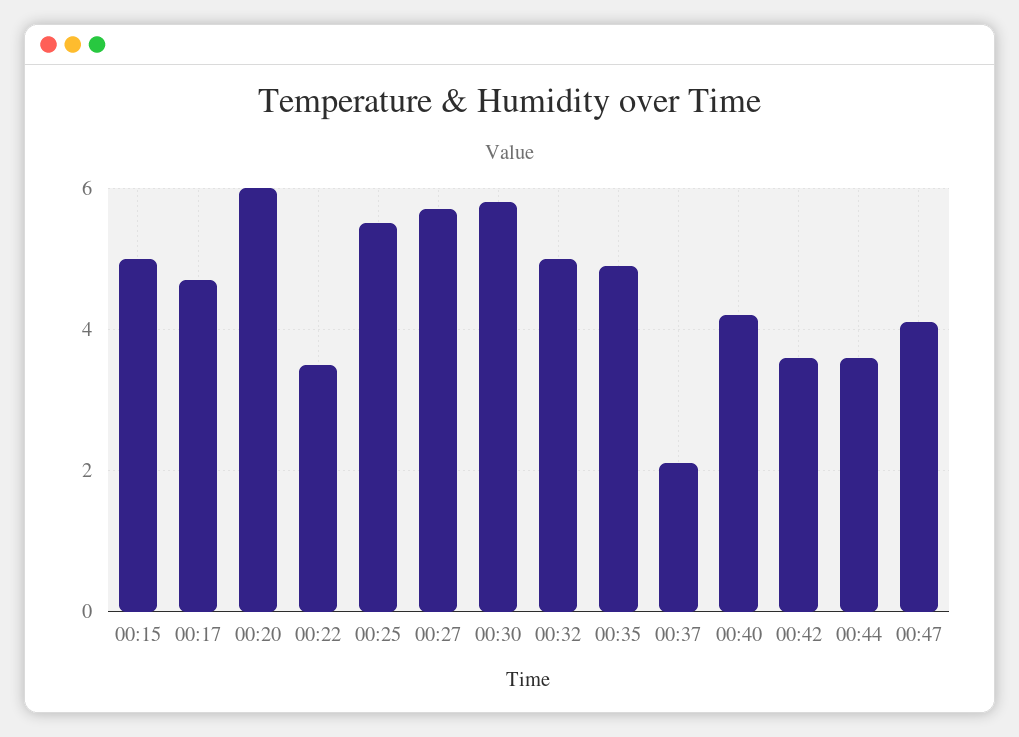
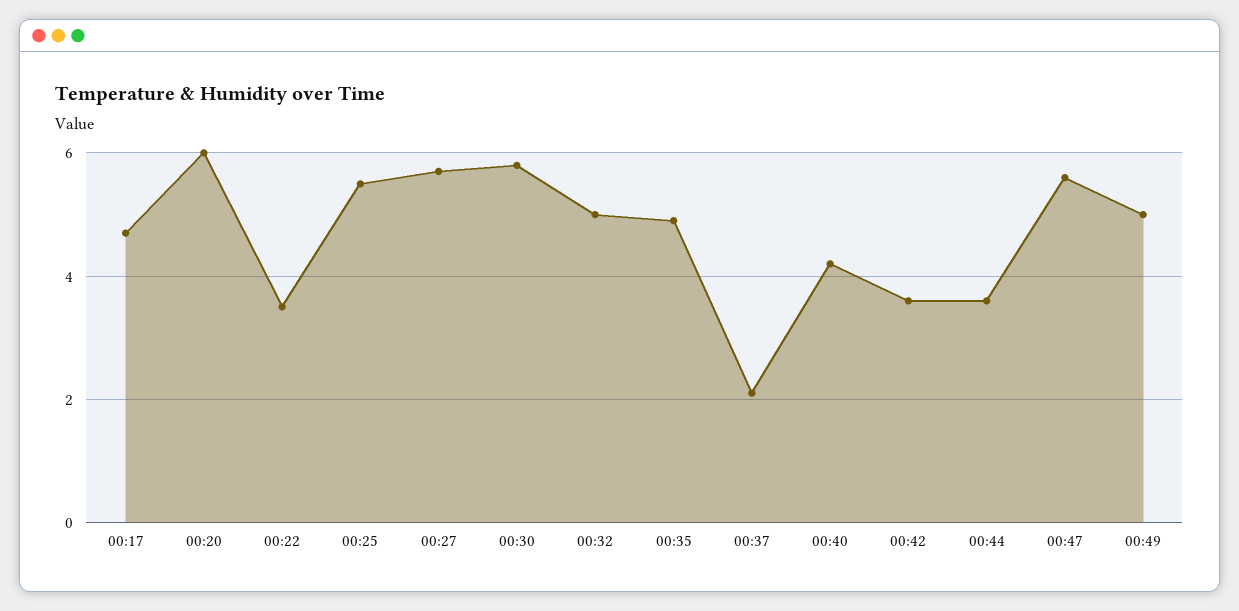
00:15: 5 -> none
00:47: 4 -> 5.5
00:49: none -> 5

